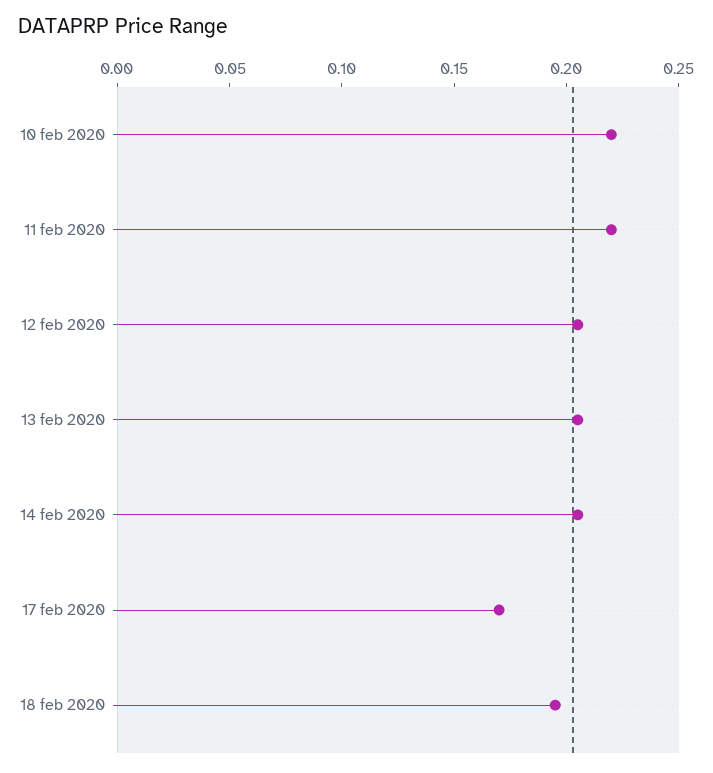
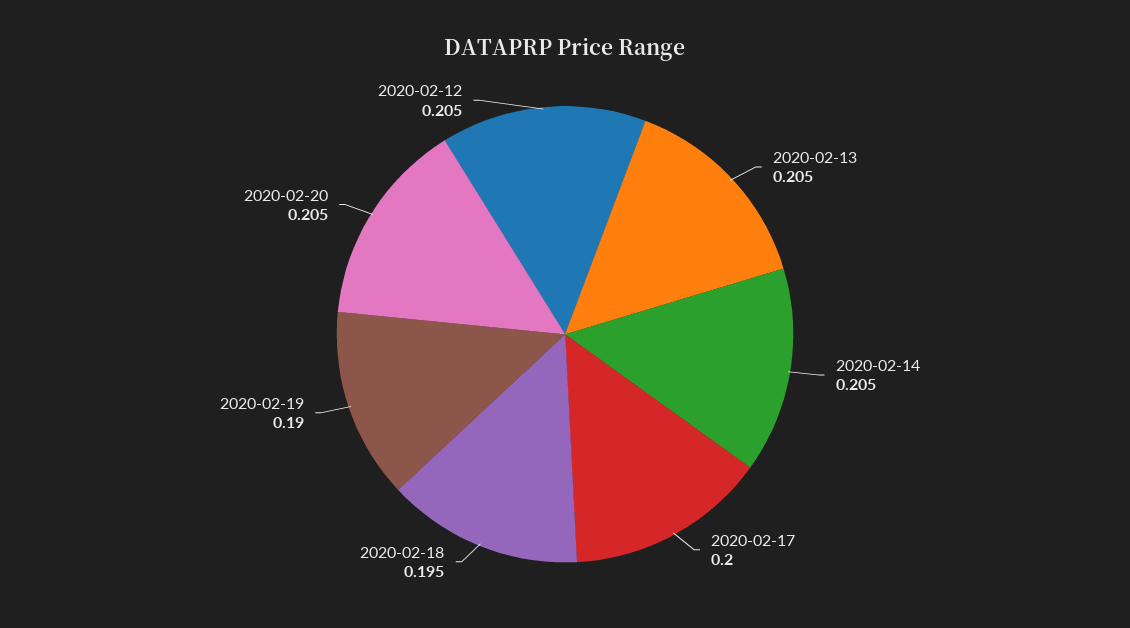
10 feb 2020: 0.22 -> none
11 feb 2020: 0.22 -> none
17 feb 2020: 0.17 -> 0.2
2020-02-19: none -> 0.19
2020-02-20: none -> 0.205

